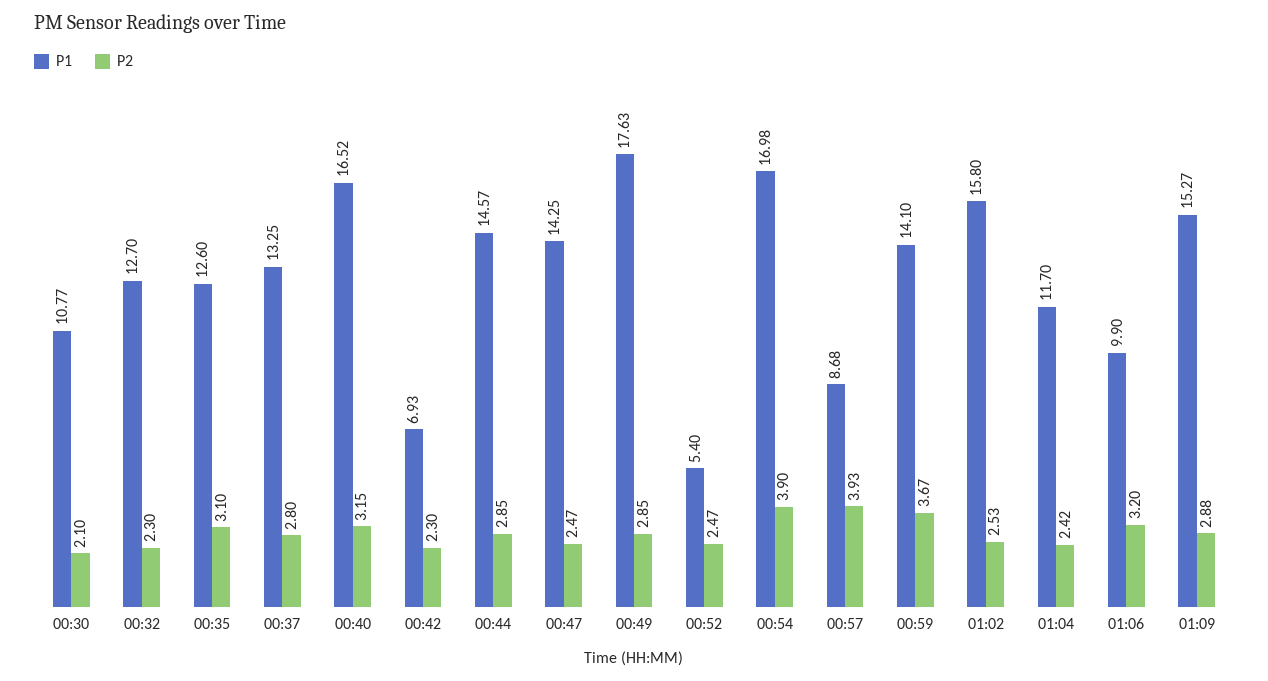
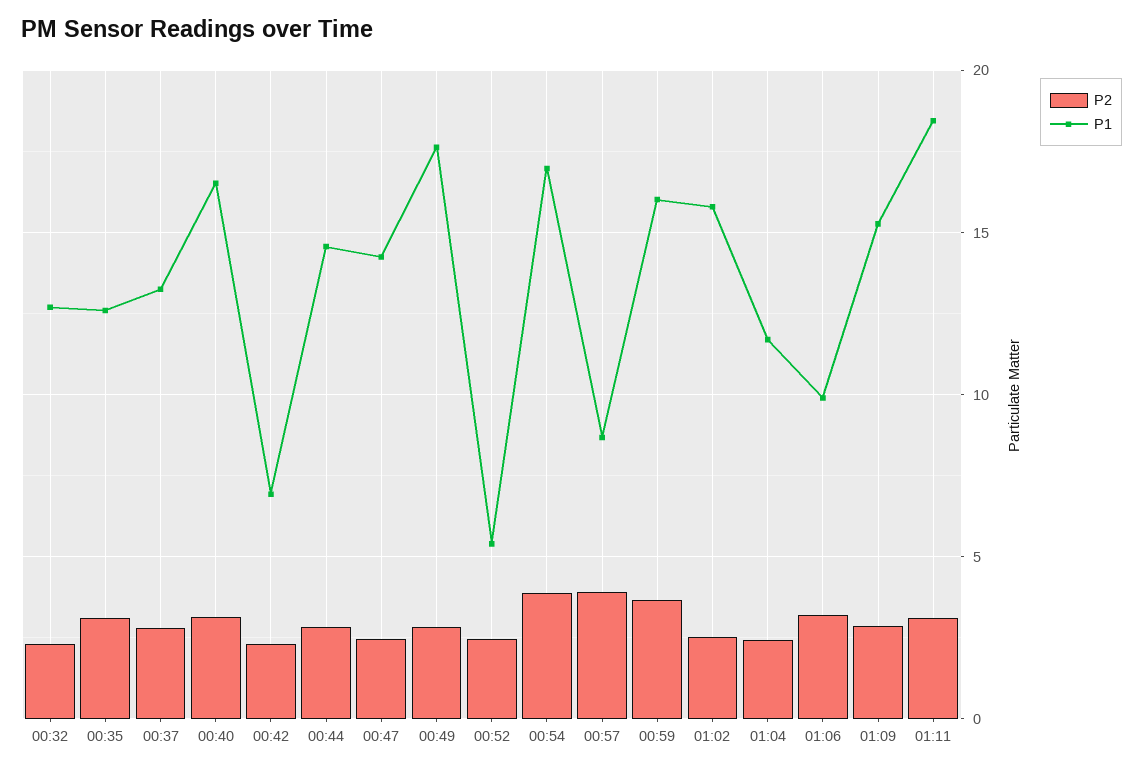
P1, 00:30: 10.77 -> none
P2, 00:30: 2.1 -> none
P1, 00:59: 14.1 -> 16
P2, 01:11: none -> 3
P1, 01:11: none -> 18.5

